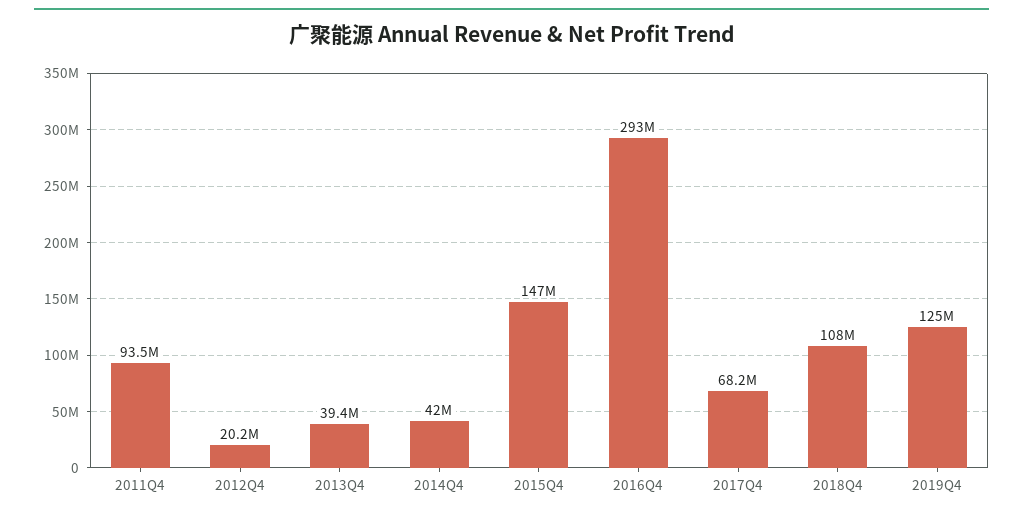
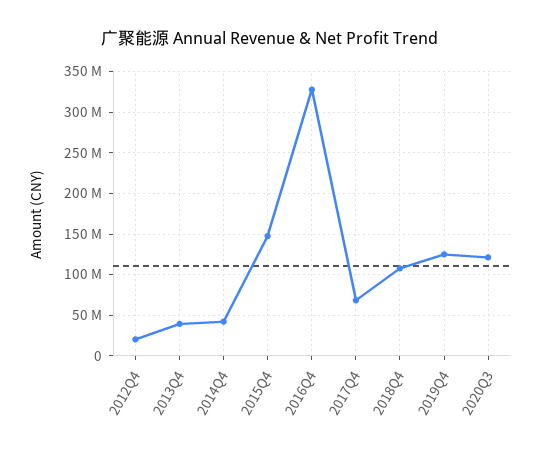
2011Q4: 93500000 -> none
2016Q4: 293000000 -> 330000000
2020Q3: none -> 120000000

